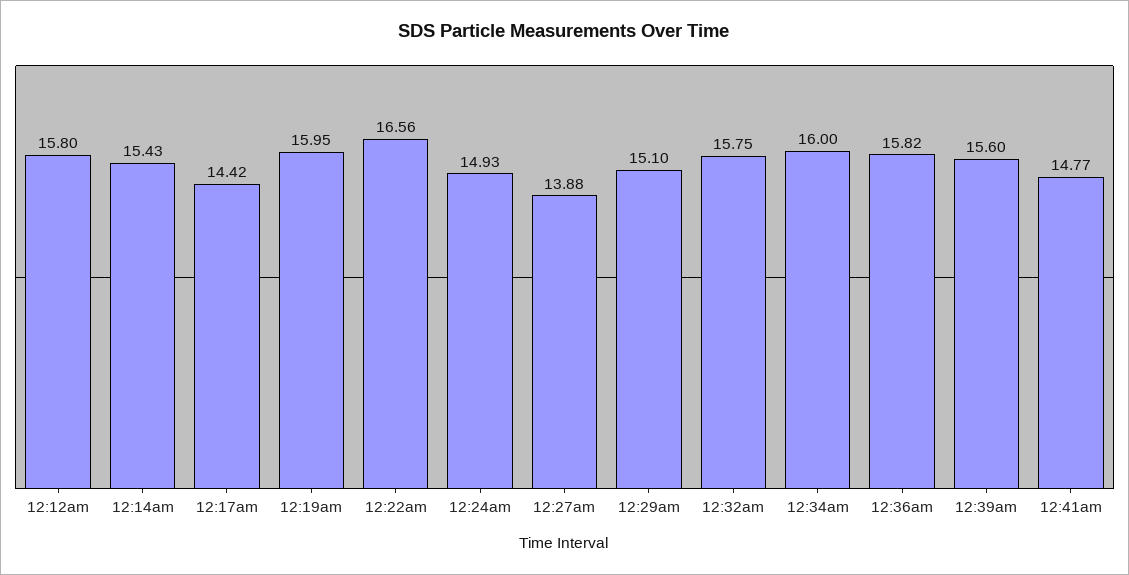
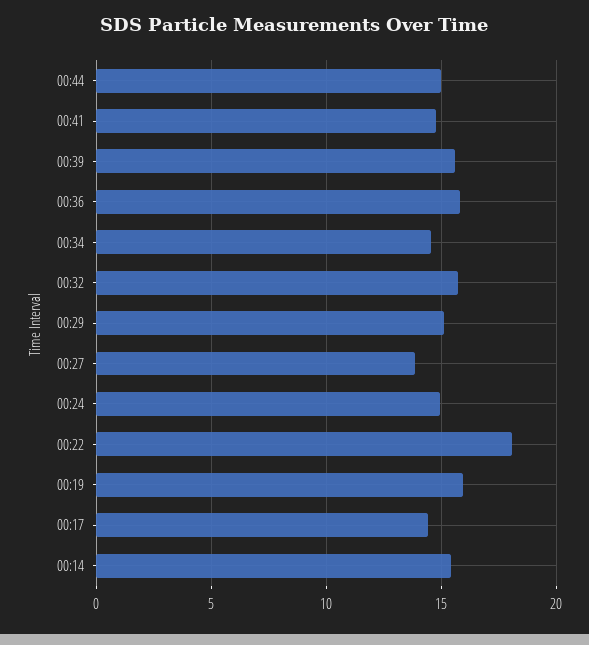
12:12am: 15.8 -> none
12:22am: 16.56 -> 18
12:34am: 16 -> 14.5
00:44: none -> 15

